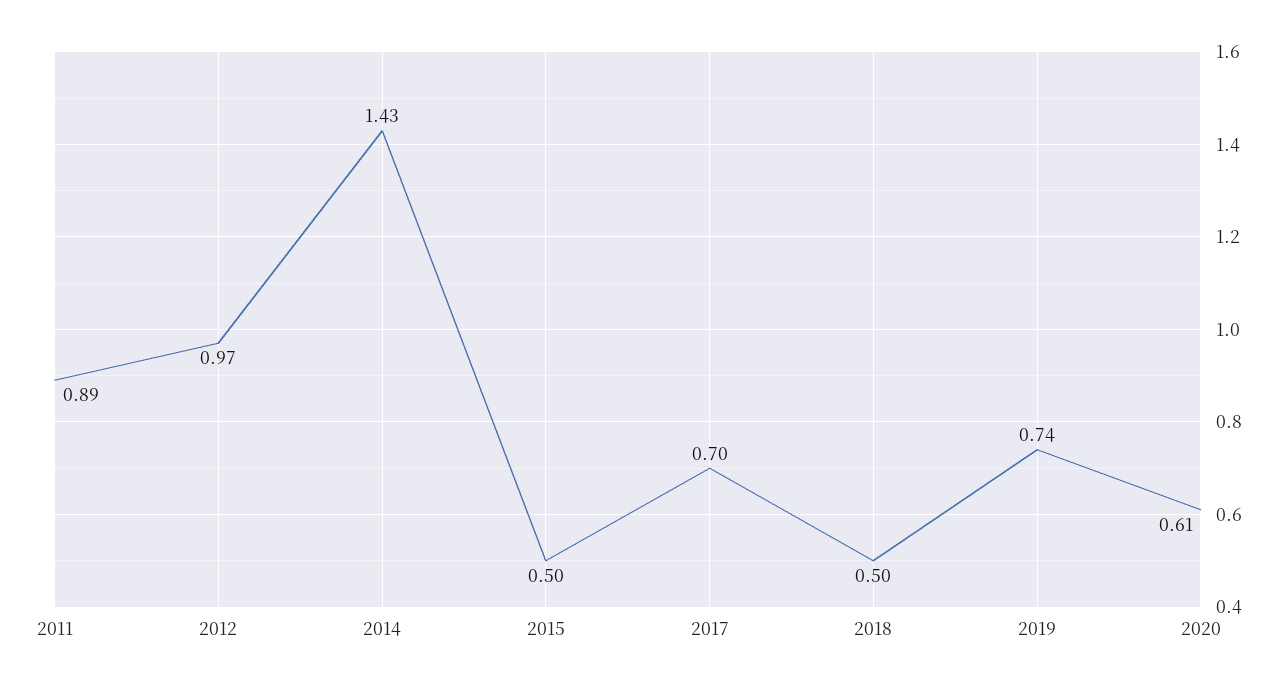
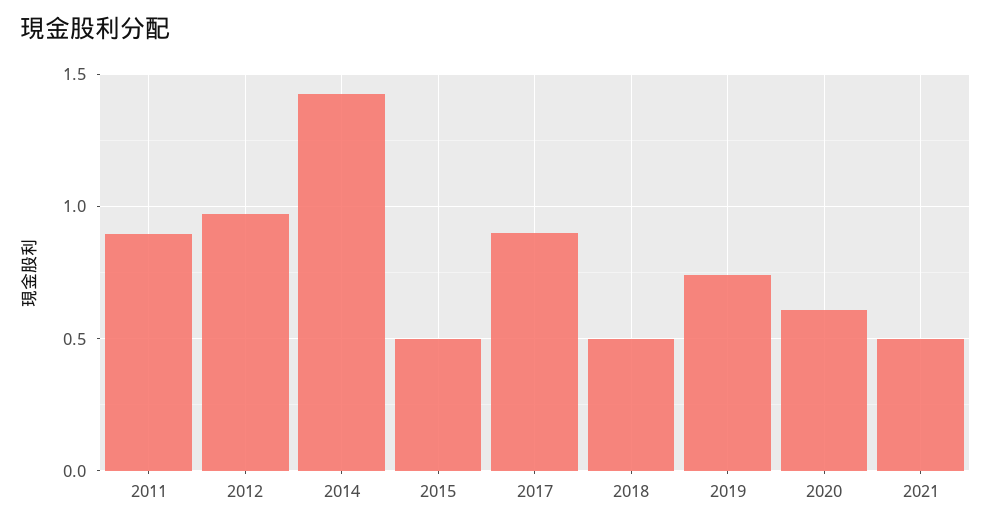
2017: 0.7 -> 0.9
2021: none -> 0.5

